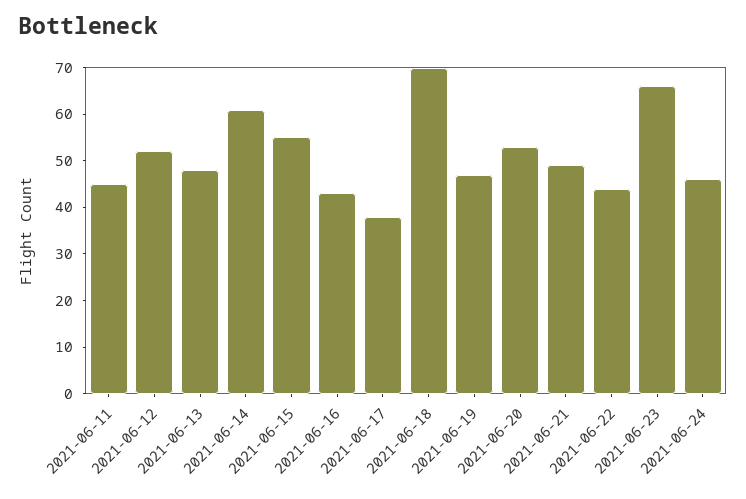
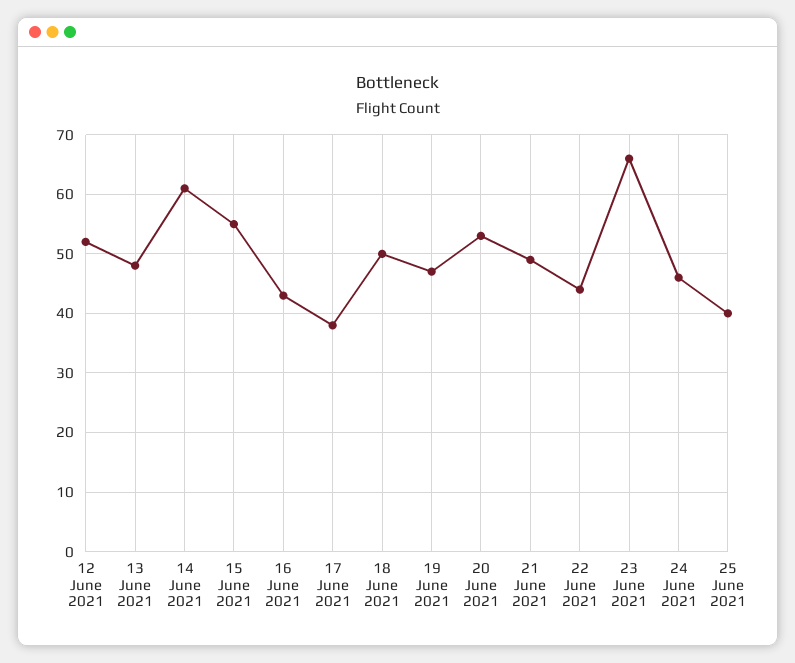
2021-06-11: 45 -> none
2021-06-18: 70 -> 50
25 June 2021: none -> 40

